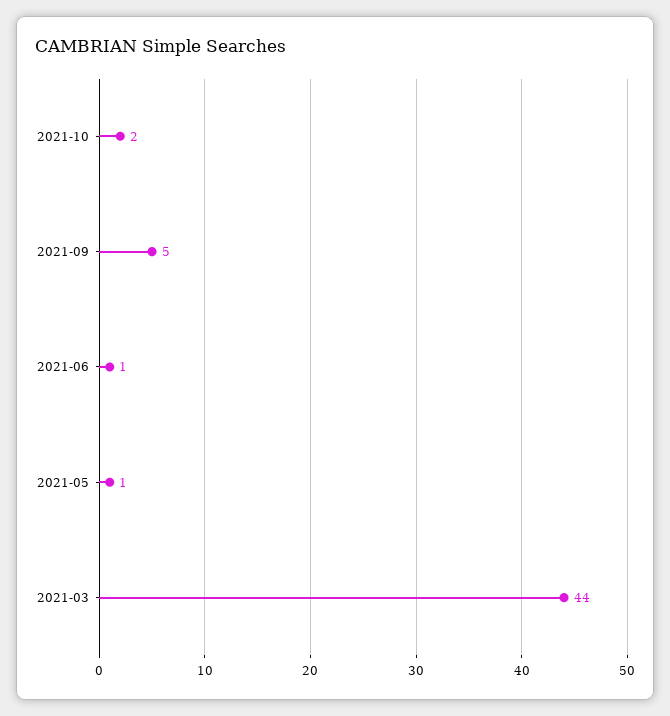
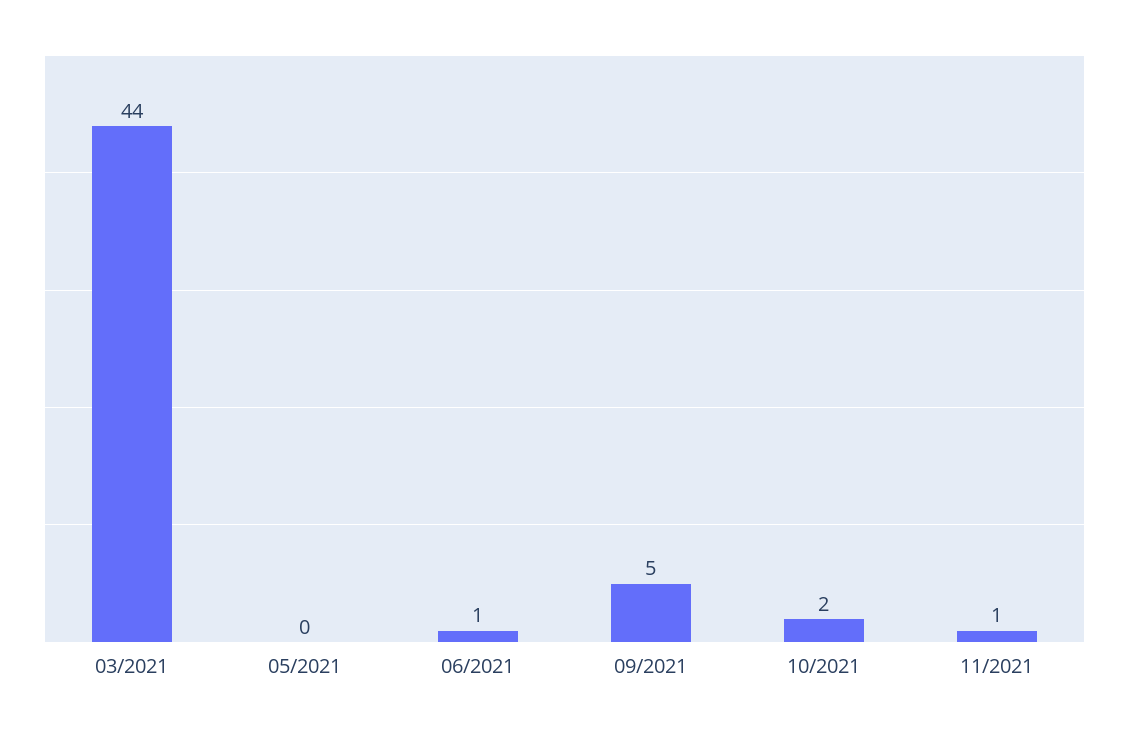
2021-05: 1 -> 0
11/2021: none -> 1

